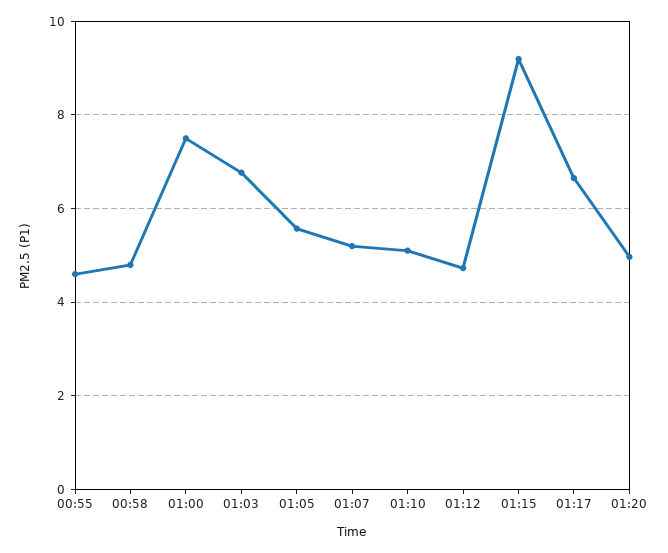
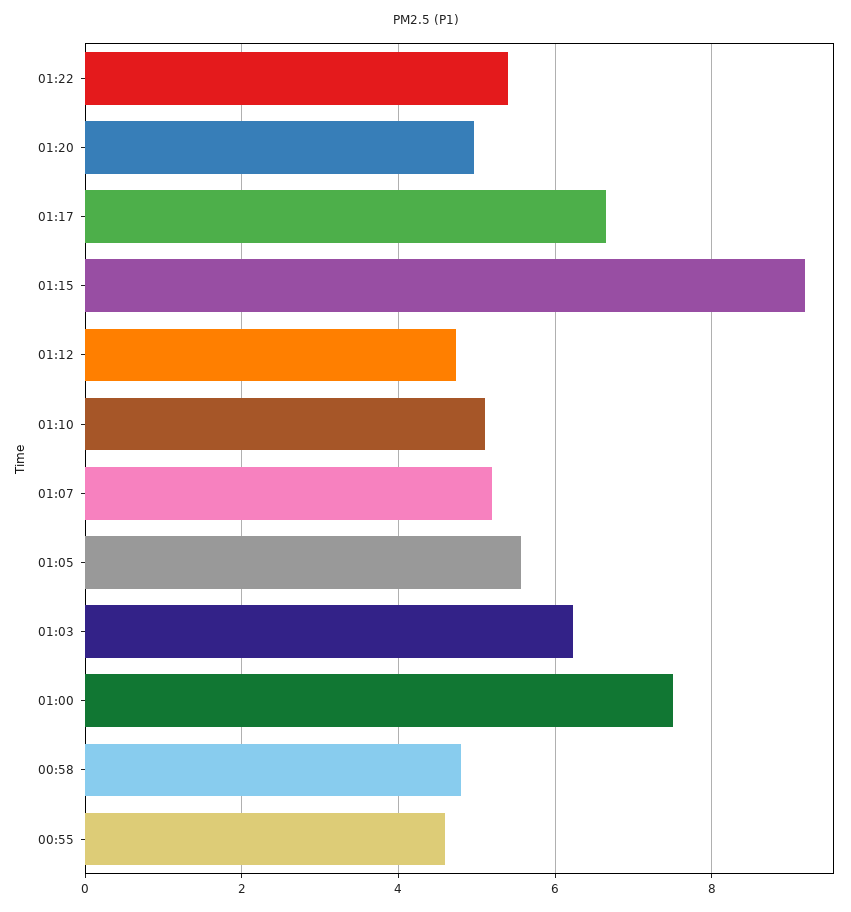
01:03: 6.8 -> 6.2
01:22: none -> 5.4

